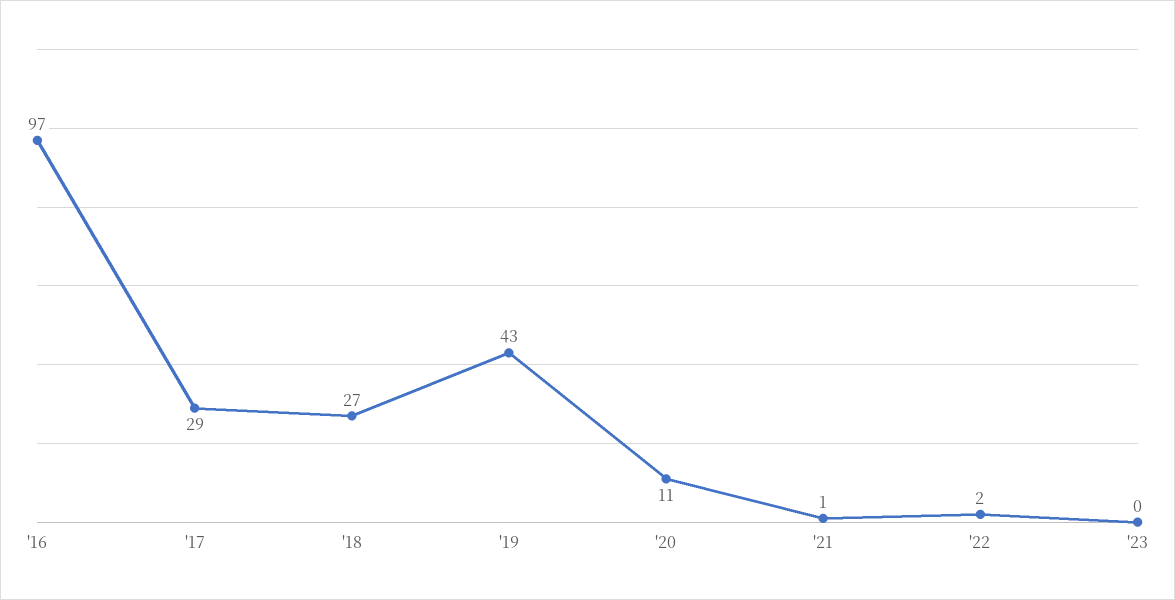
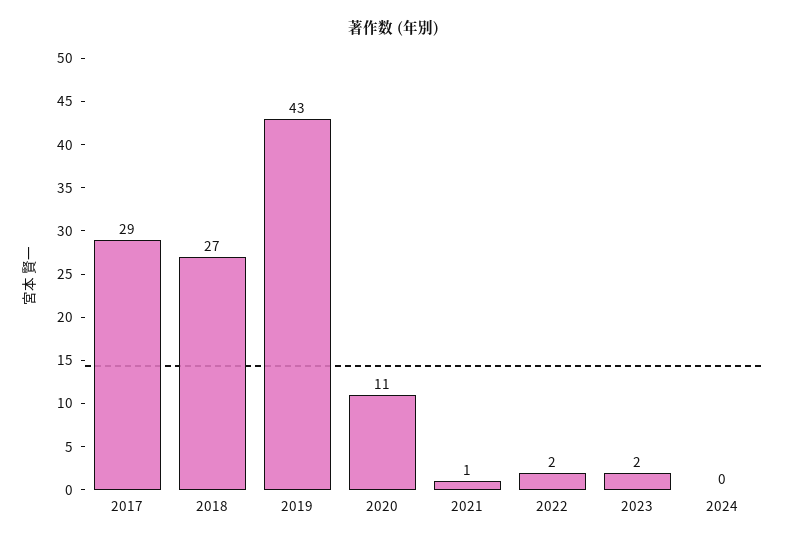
'16: 97 -> none
'23: 0 -> 2
2024: none -> 0

